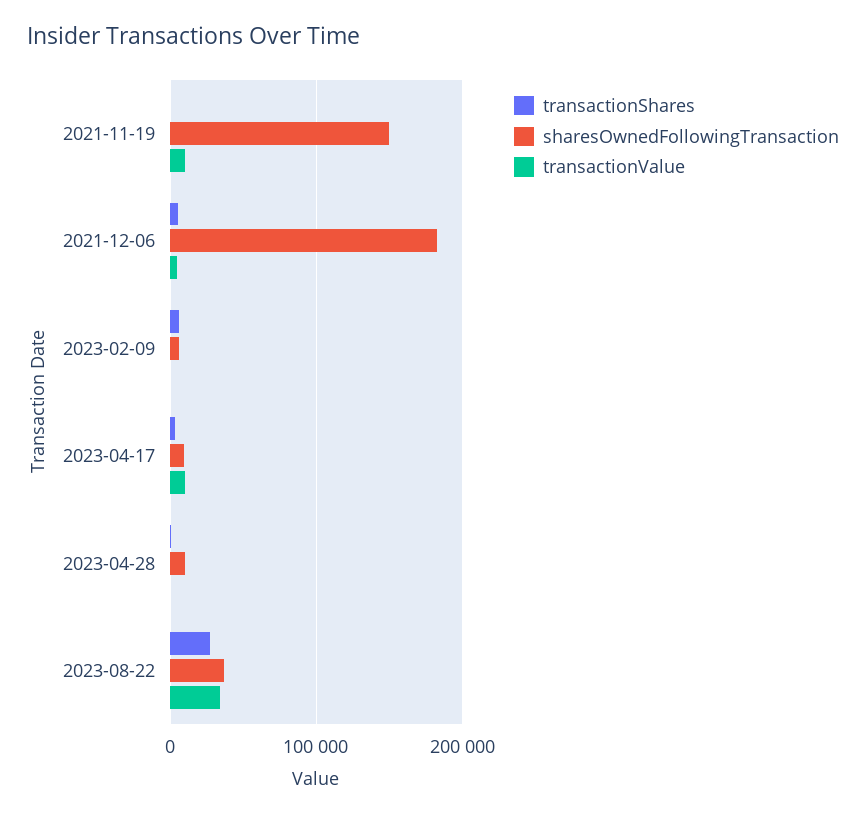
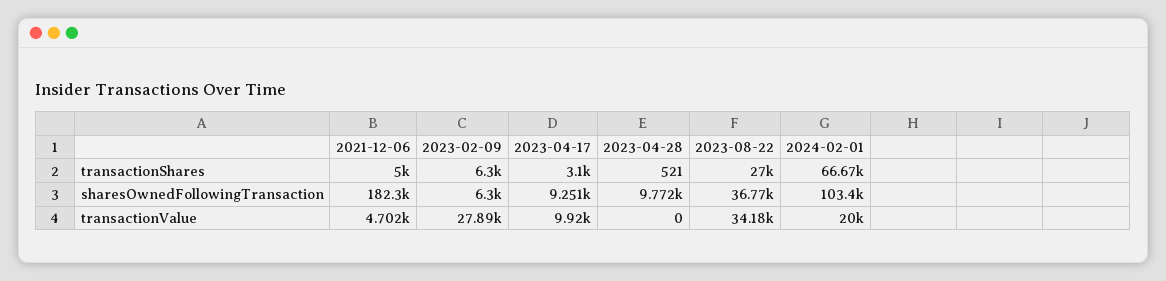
transactionShares, 2021-11-19: 0 -> none
sharesOwnedFollowingTransaction, 2021-11-19: 150000 -> none
transactionValue, 2021-11-19: 10000 -> none
transactionValue, 2023-02-09: 0 -> 27890
transactionShares, 2024-02-01: none -> 66670
sharesOwnedFollowingTransaction, 2024-02-01: none -> 103400
transactionValue, 2024-02-01: none -> 20000

